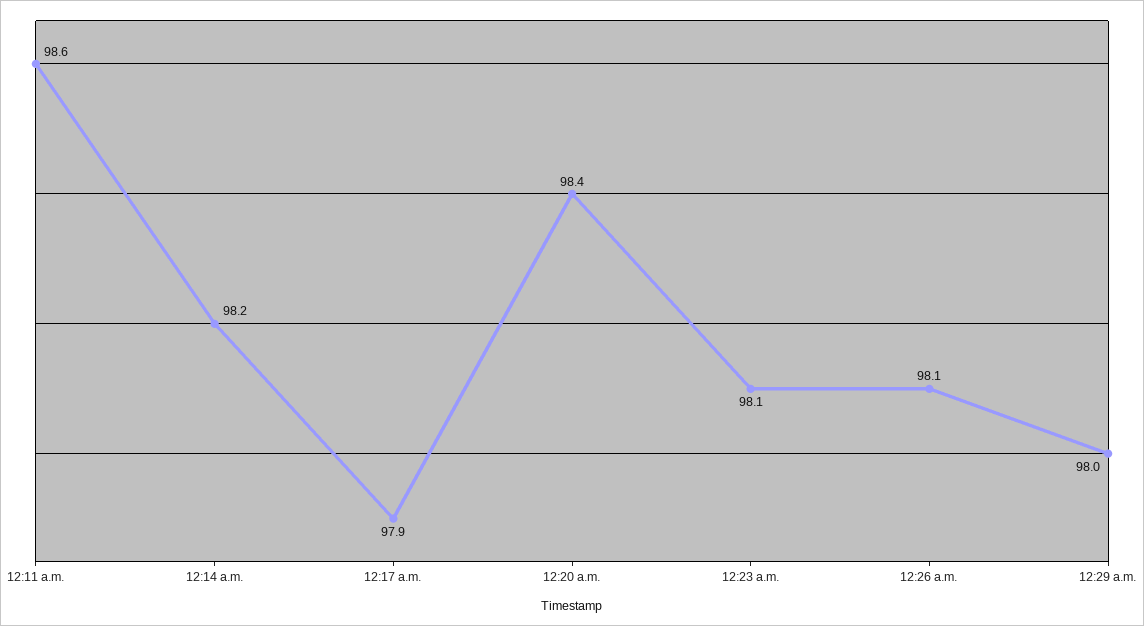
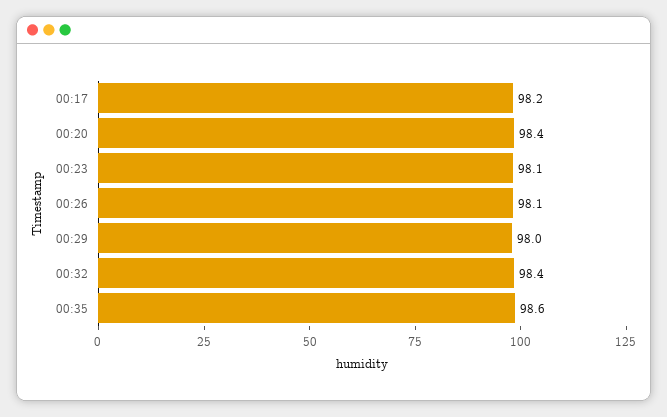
12:11 a.m.: 98.6 -> none
12:14 a.m.: 98.2 -> none
12:17 a.m.: 97.9 -> 98.2
00:32: none -> 98.4
00:35: none -> 98.6

